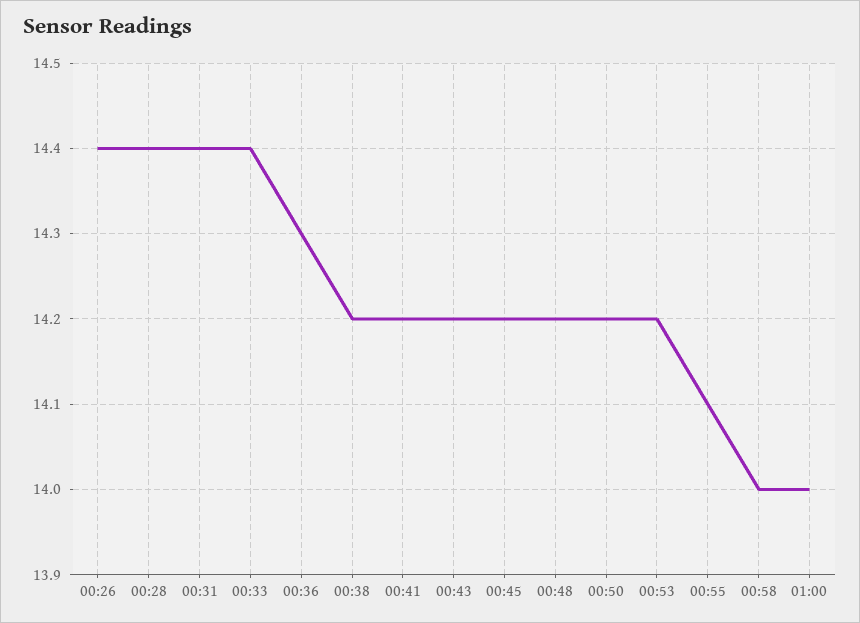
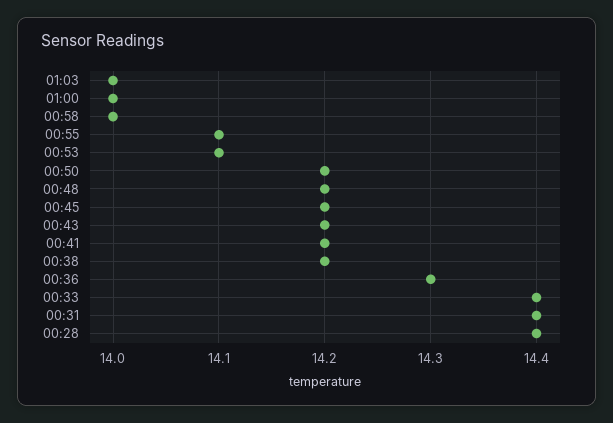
00:26: 14.4 -> none
00:53: 14.2 -> 14.1
01:03: none -> 14

